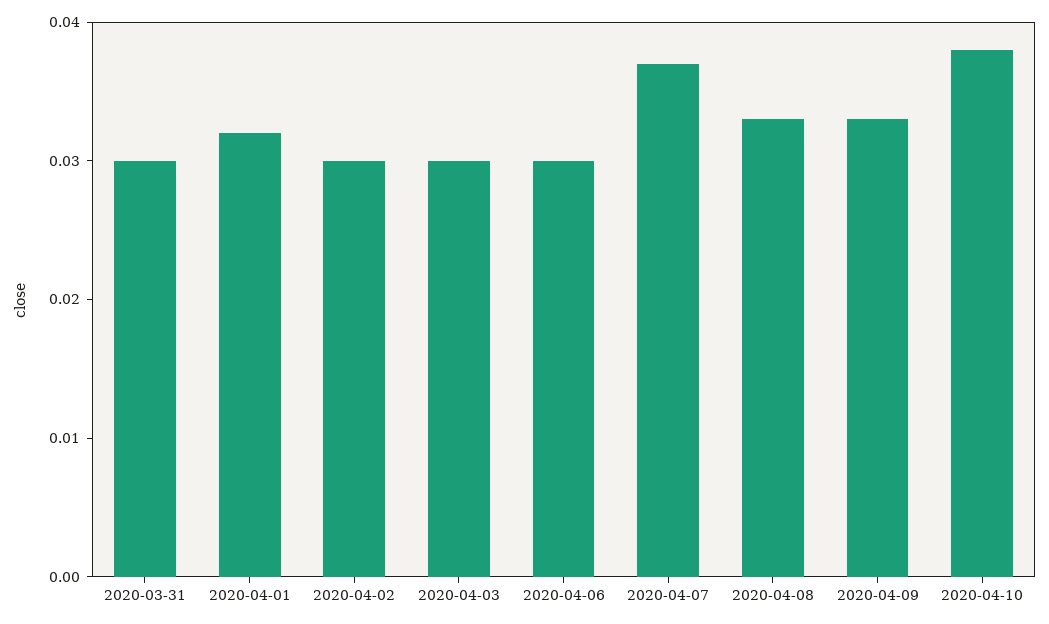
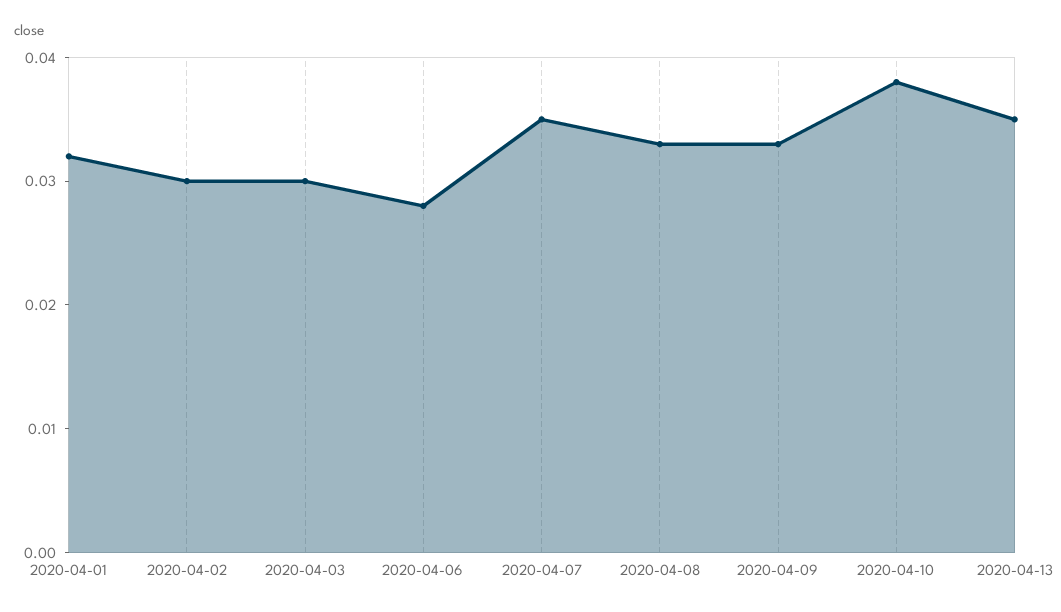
2020-03-31: 0.03 -> none
2020-04-06: 0.03 -> 0.028
2020-04-07: 0.037 -> 0.035
2020-04-13: none -> 0.035

